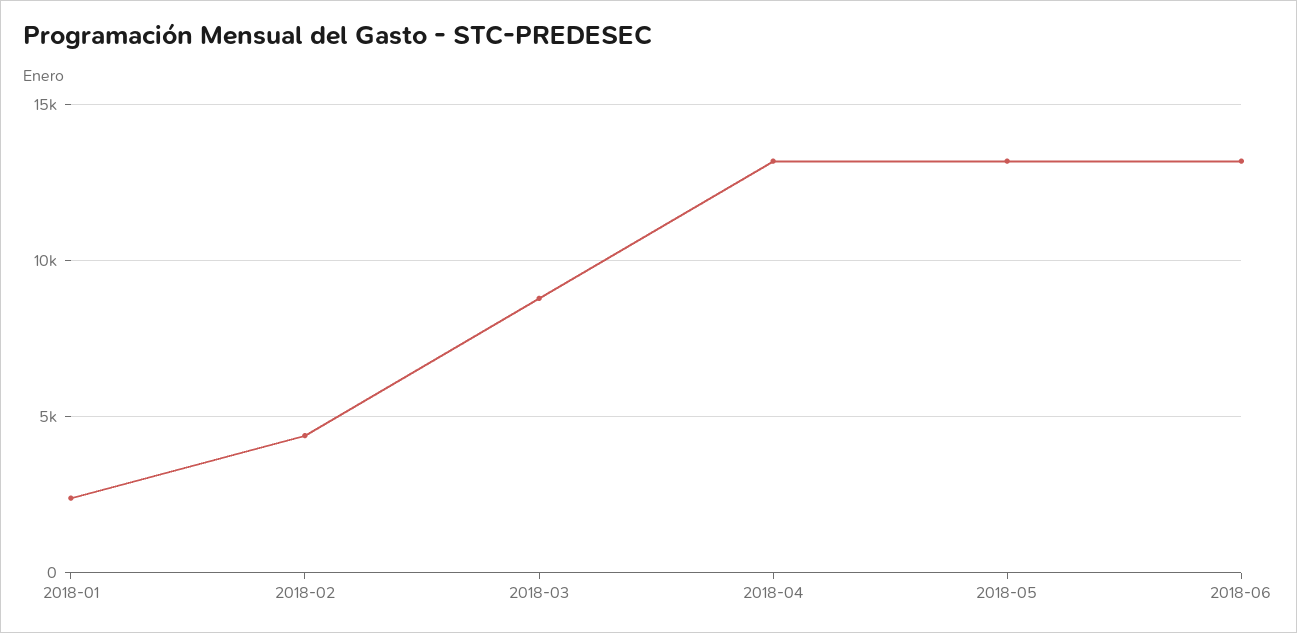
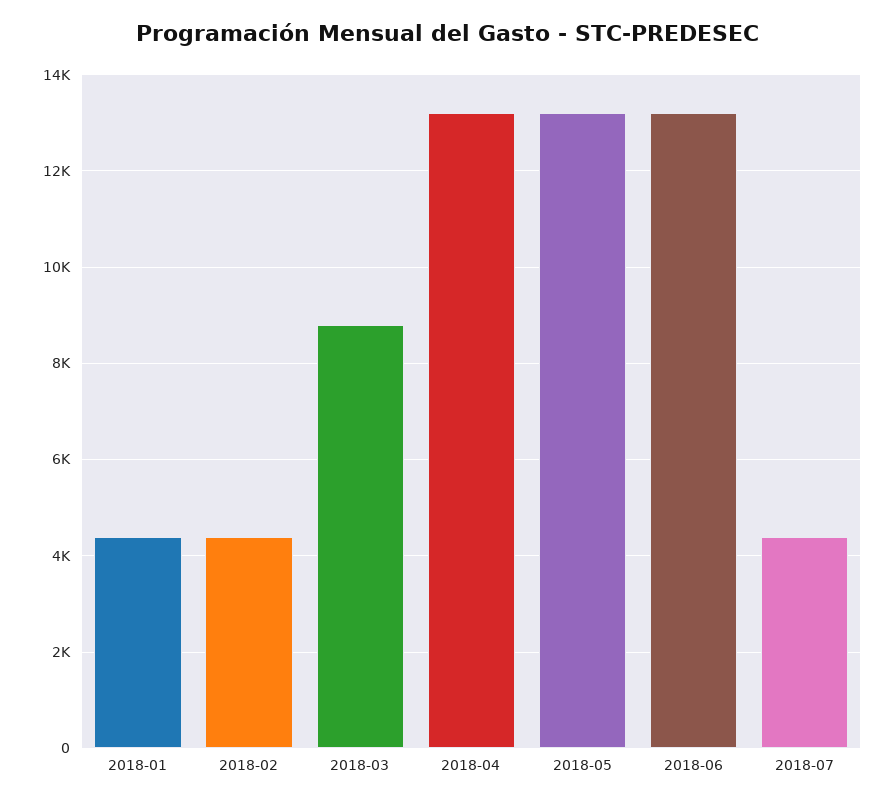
2018-01: 2500 -> 4400
2018-07: none -> 4400

